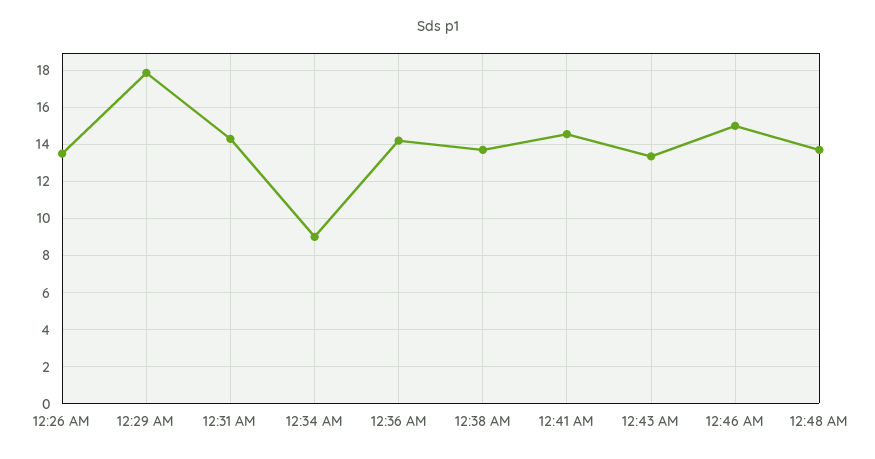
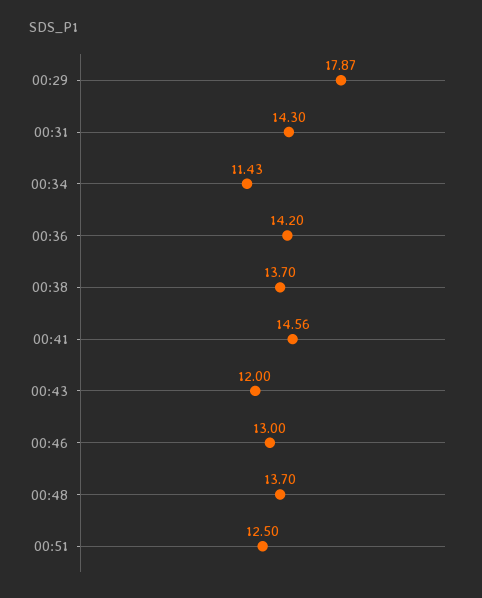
12:26 AM: 13.5 -> none
12:34 AM: 9 -> 11.43
12:43 AM: 13.5 -> 12
12:46 AM: 15 -> 13
00:51: none -> 12.5

